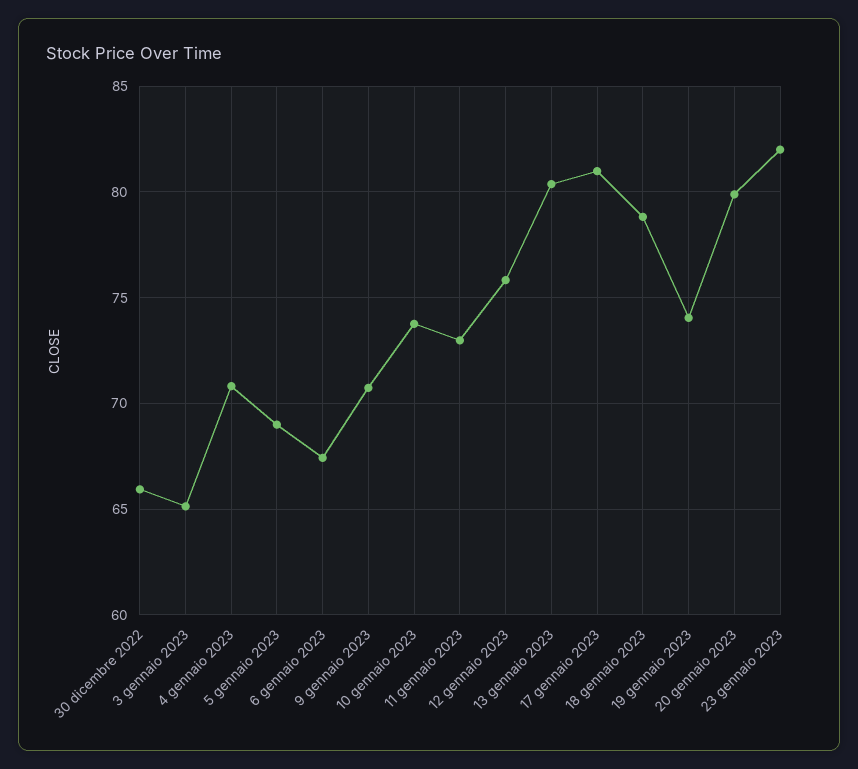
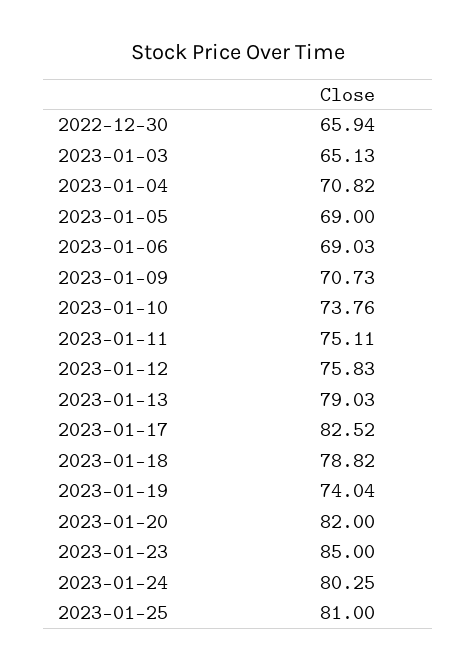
6 gennaio 2023: 67.5 -> 69.03
11 gennaio 2023: 73 -> 75.11
13 gennaio 2023: 80.5 -> 79.03
17 gennaio 2023: 81 -> 82.52
20 gennaio 2023: 80 -> 82
23 gennaio 2023: 82 -> 85
2023-01-24: none -> 80.25
2023-01-25: none -> 81

